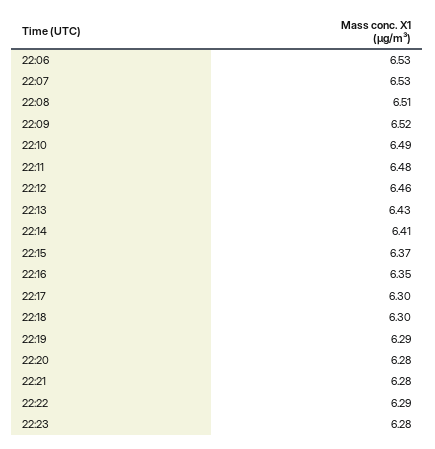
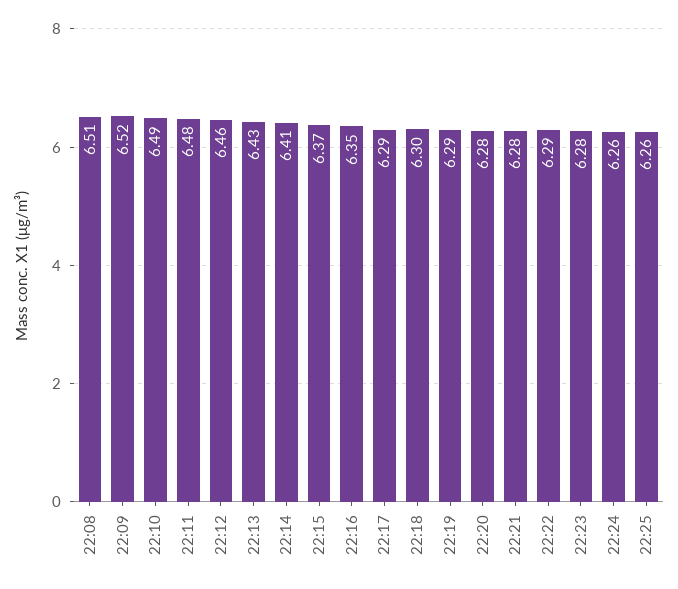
22:06: 6.53 -> none
22:07: 6.53 -> none
22:17: 6.3 -> 6.29
22:24: none -> 6.26
22:25: none -> 6.26

